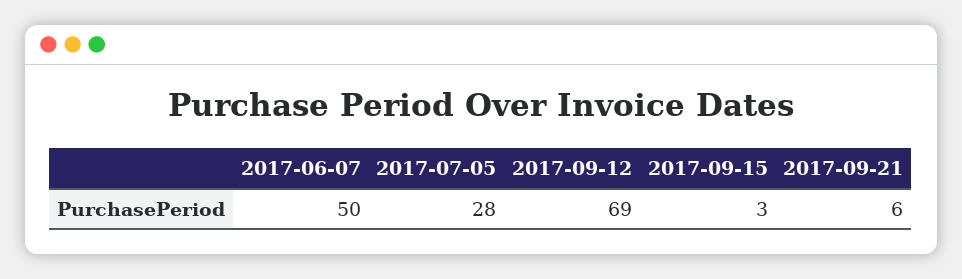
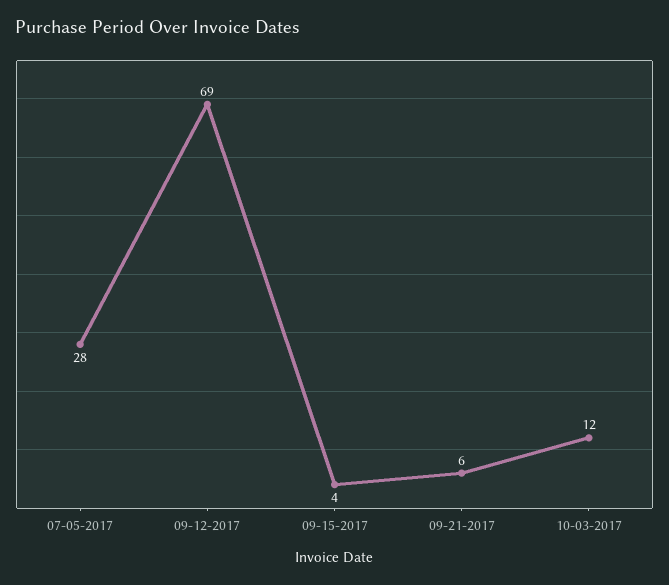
2017-06-07: 50 -> none
2017-09-15: 3 -> 4
10-03-2017: none -> 12

